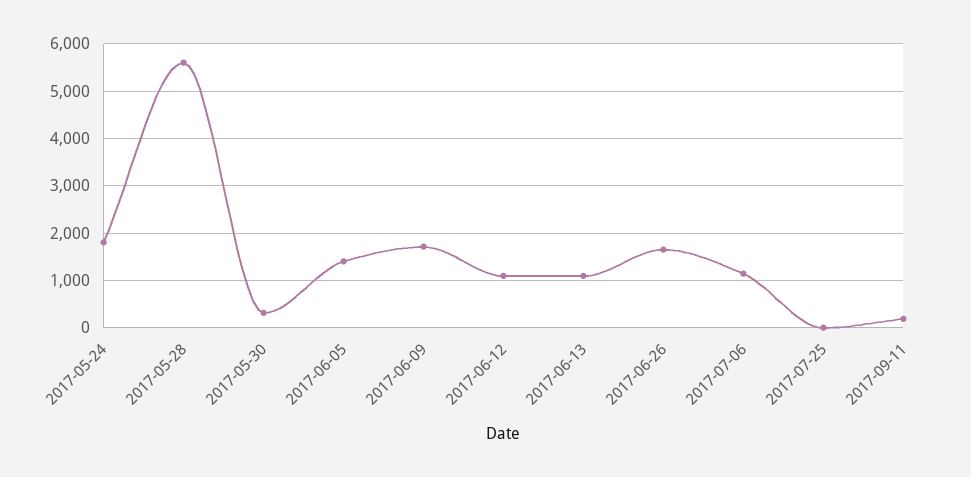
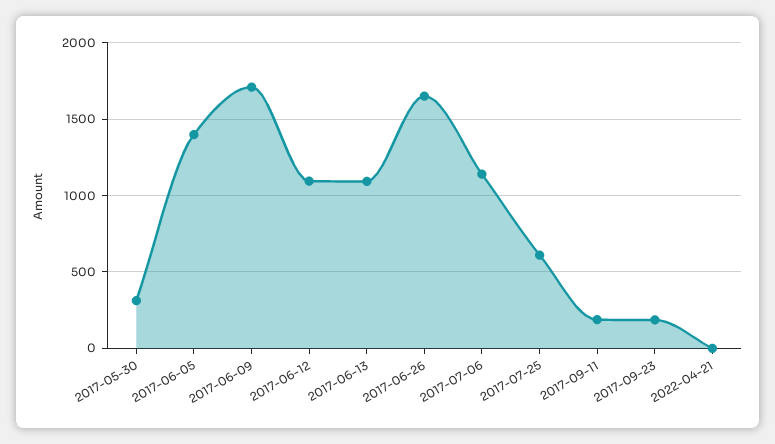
2017-05-24: 1800 -> none
2017-05-28: 5600 -> none
2017-07-25: 0 -> 600
2017-09-23: none -> 200
2022-04-21: none -> 0

